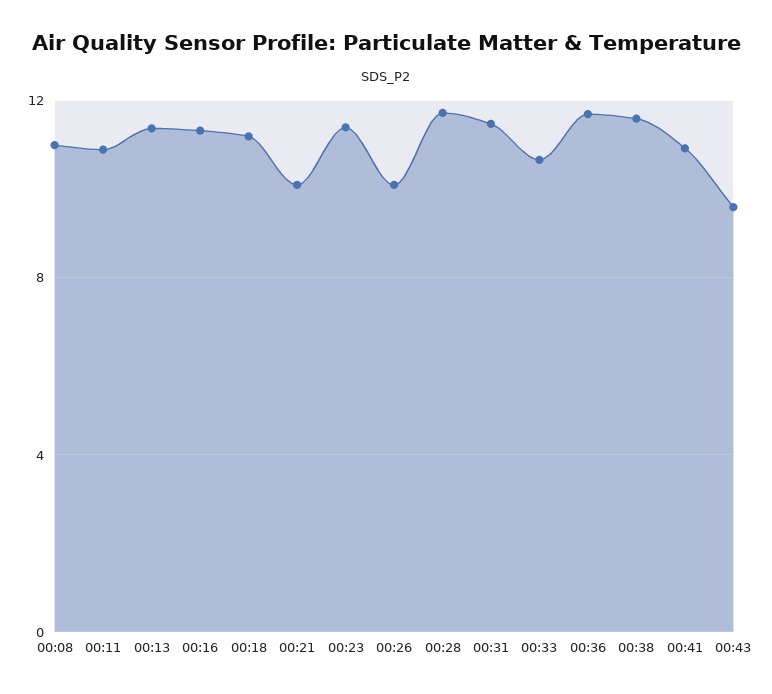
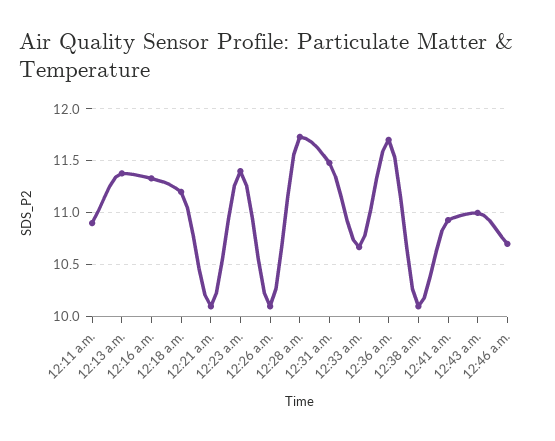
00:08: 11 -> none
00:38: 11.5 -> 10.1
00:43: 9.5 -> 11
12:46 a.m.: none -> 10.7

